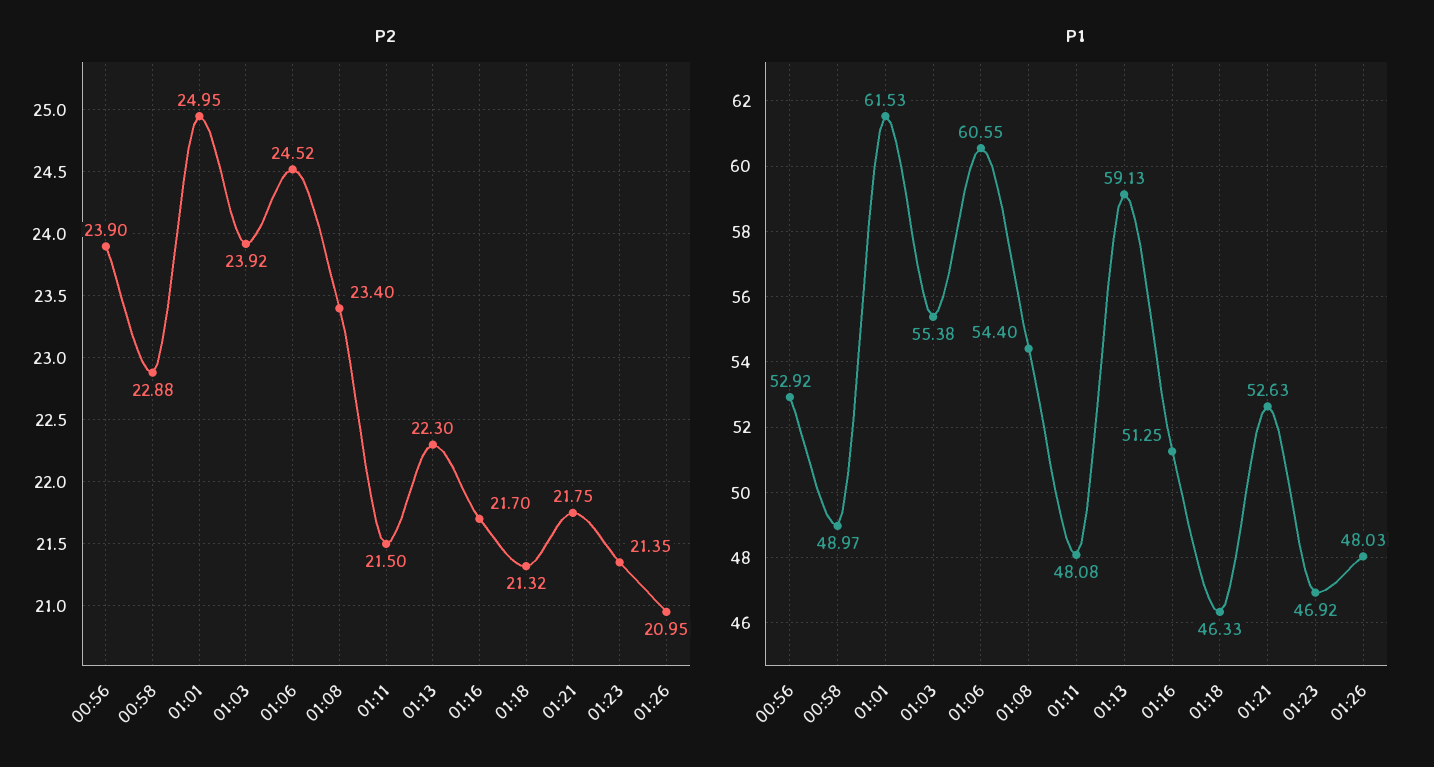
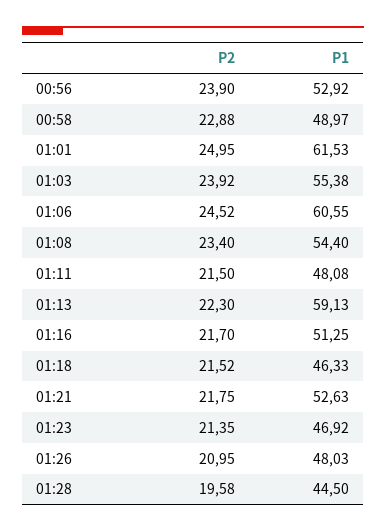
P2, 01:18: 21.32 -> 21.52
P2, 01:28: none -> 19.58
P1, 01:28: none -> 44.5

